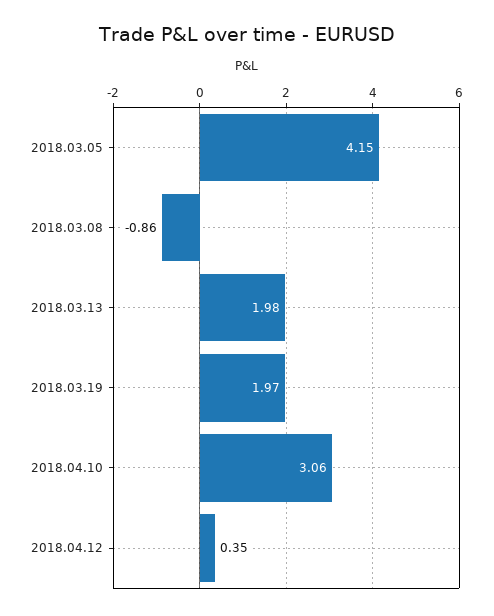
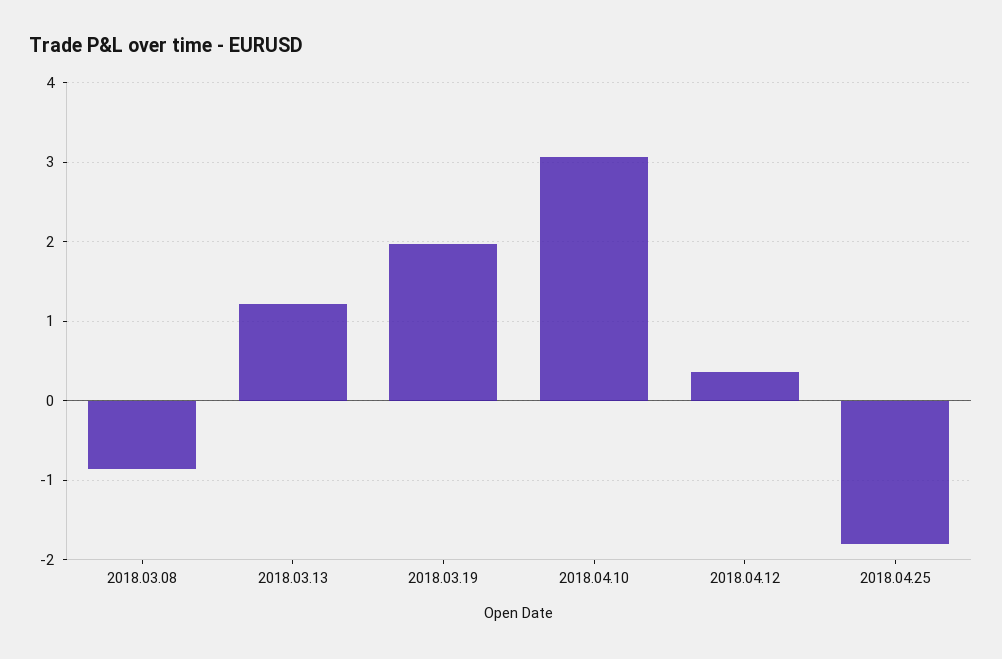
2018.03.05: 4.15 -> none
2018.03.13: 1.98 -> 1.2
2018.04.25: none -> -1.8

